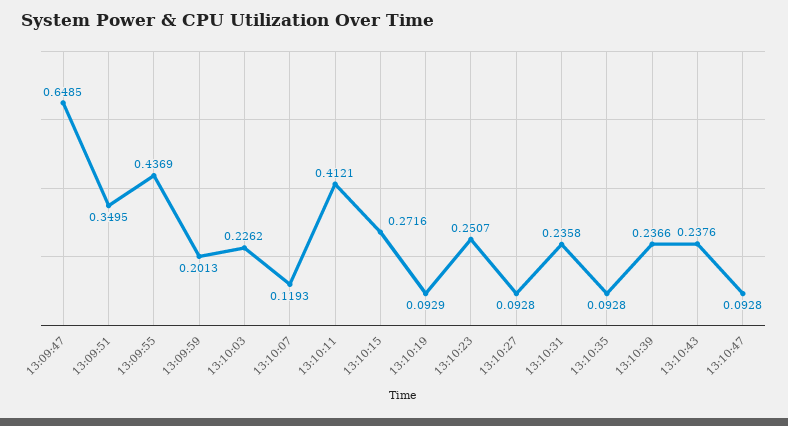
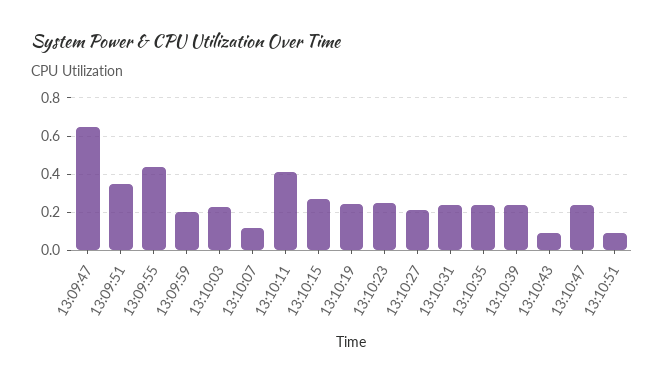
13:10:19: 0.0929 -> 0.25
13:10:27: 0.0928 -> 0.2
13:10:35: 0.0928 -> 0.25
13:10:43: 0.2376 -> 0.1
13:10:47: 0.0928 -> 0.25
13:10:51: none -> 0.1

